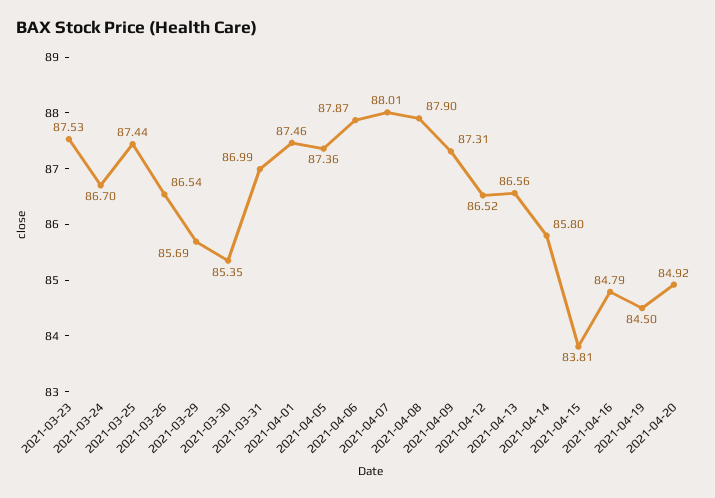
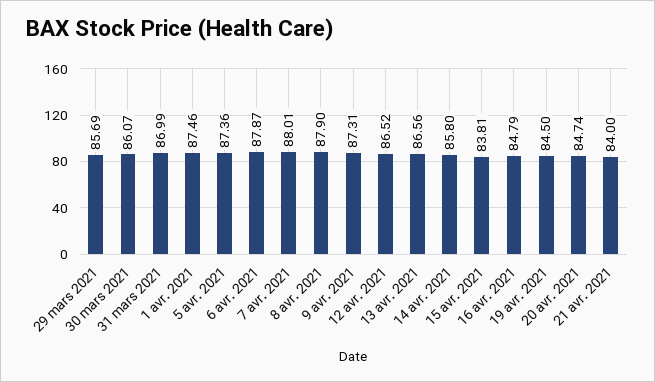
2021-03-23: 87.53 -> none
2021-03-24: 86.7 -> none
2021-03-25: 87.44 -> none
2021-03-26: 86.54 -> none
2021-03-30: 85.35 -> 86.07
2021-04-20: 84.92 -> 84.74
21 avr. 2021: none -> 84

